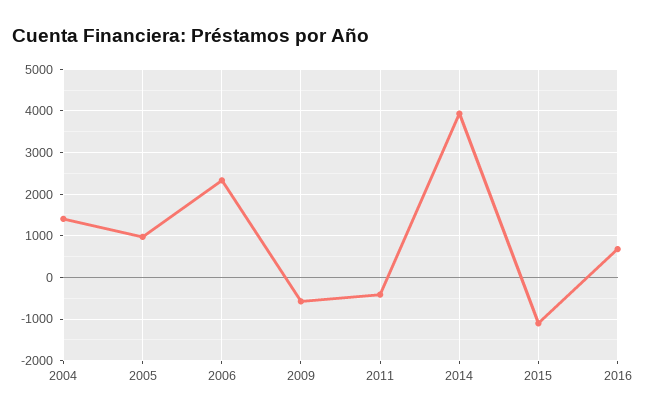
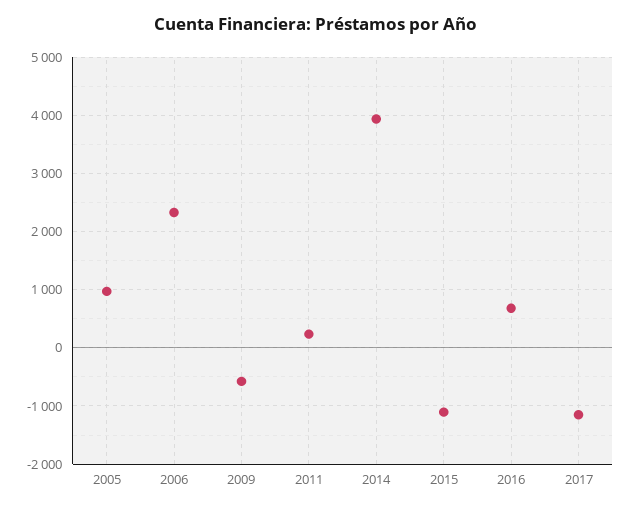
2004: 1400 -> none
2011: -400 -> 200
2017: none -> -1200

